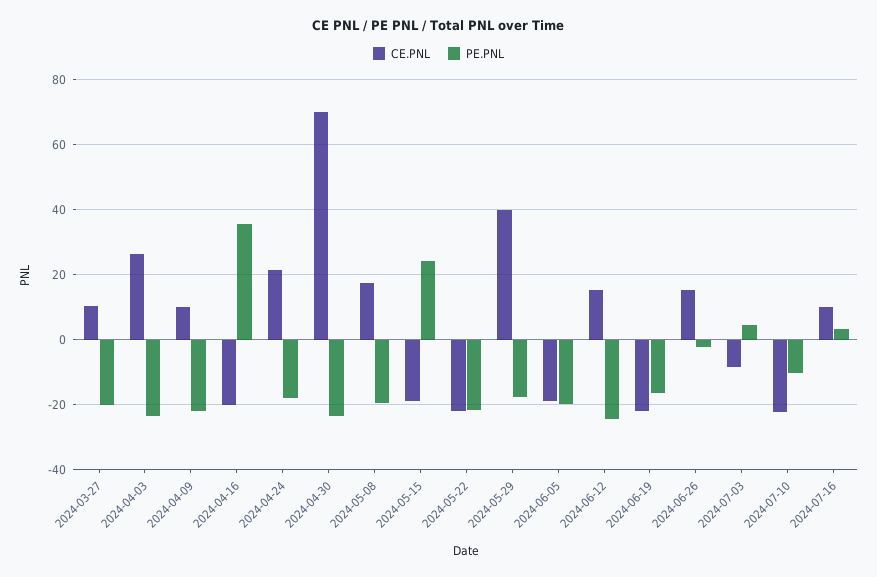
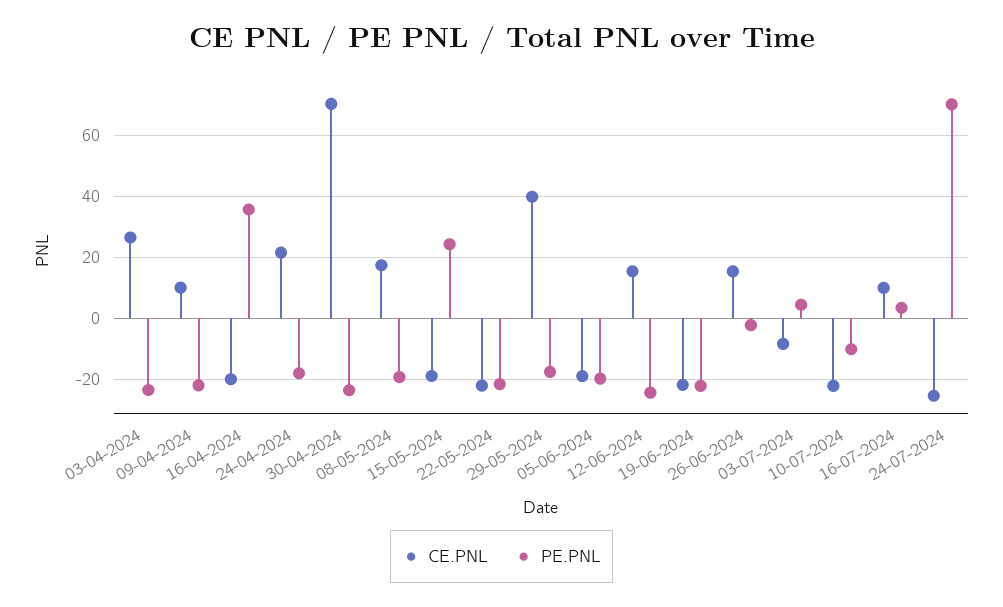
CE.PNL, 2024-03-27: 10 -> none
PE.PNL, 2024-03-27: -20 -> none
PE.PNL, 2024-06-19: -16 -> -22
CE.PNL, 24-07-2024: none -> -26
PE.PNL, 24-07-2024: none -> 70

